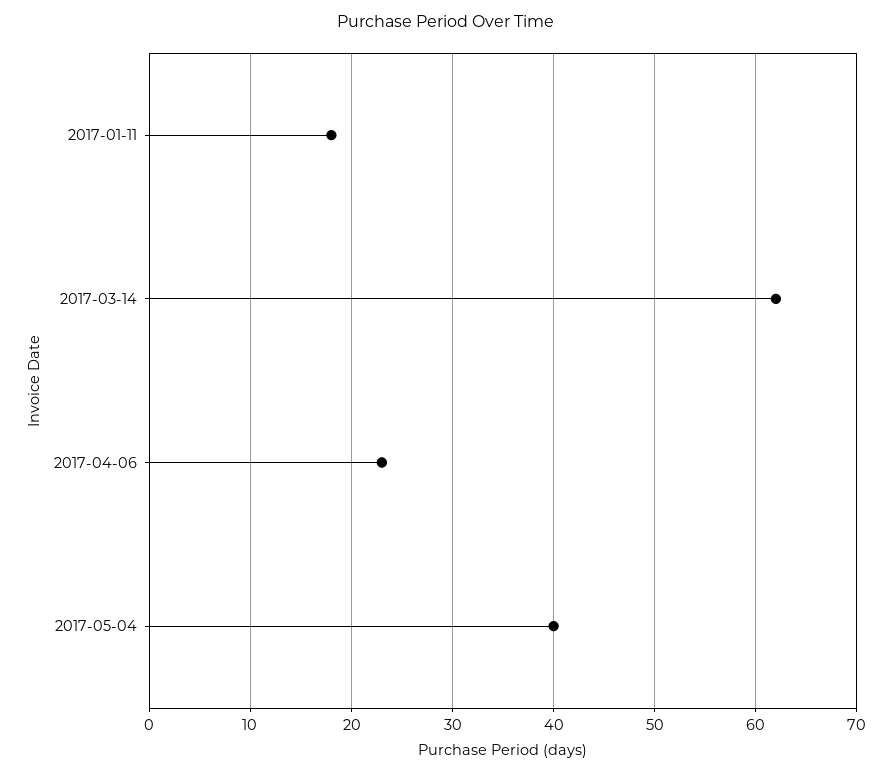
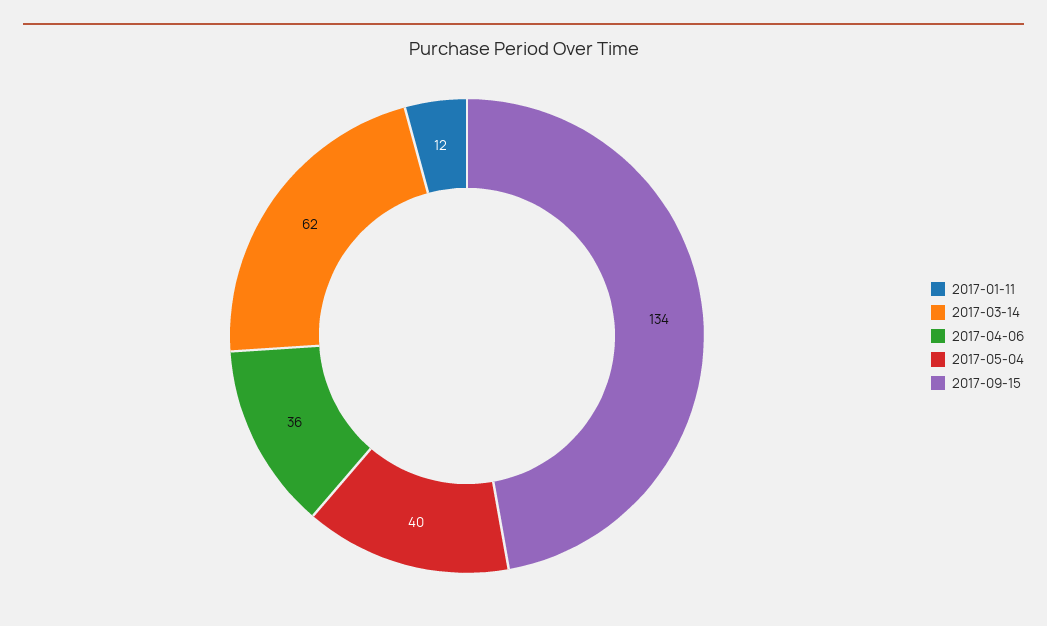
2017-01-11: 18 -> 12
2017-04-06: 23 -> 36
2017-09-15: none -> 134

